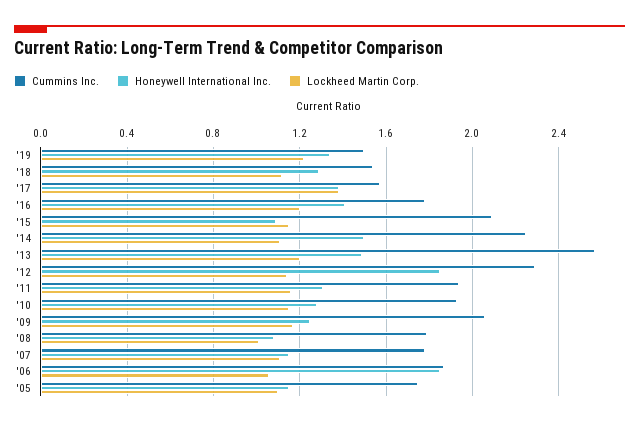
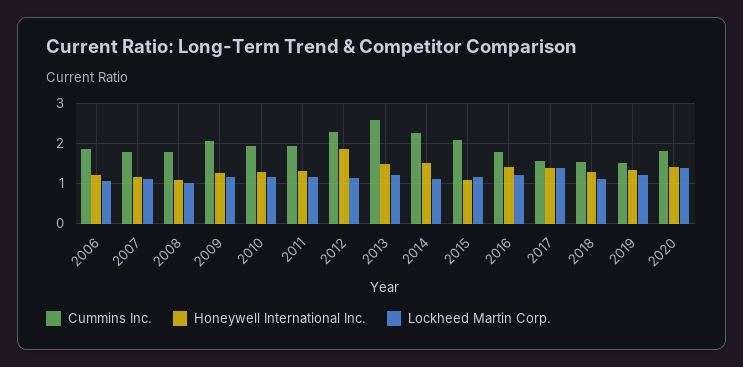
Honeywell International Inc., '06: 1.85 -> 1.2
Cummins Inc., '05: 1.75 -> none
Honeywell International Inc., '05: 1.15 -> none
Lockheed Martin Corp., '05: 1.1 -> none
Cummins Inc., 2020: none -> 1.8
Honeywell International Inc., 2020: none -> 1.4
Lockheed Martin Corp., 2020: none -> 1.4

